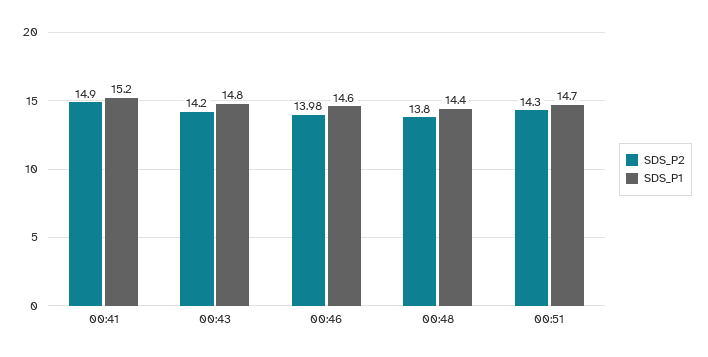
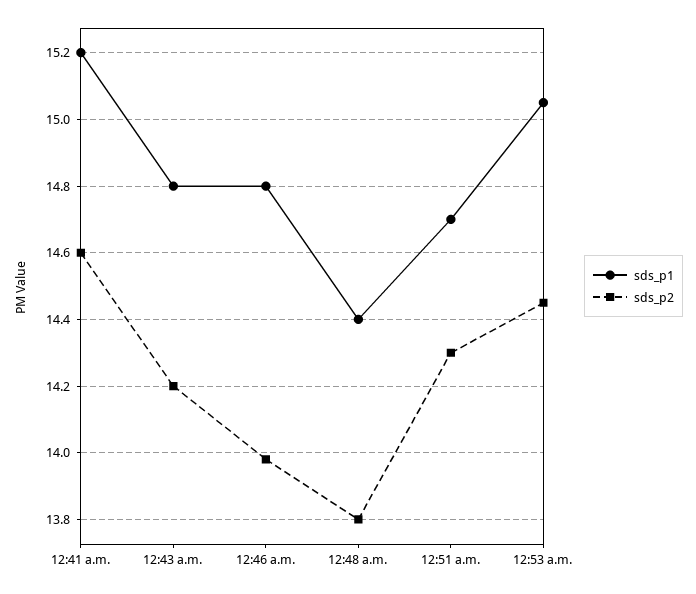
SDS_P2, 00:41: 14.9 -> 14.6
SDS_P1, 00:46: 14.6 -> 14.8
SDS_P1, 12:53 a.m.: none -> 15.05
SDS_P2, 12:53 a.m.: none -> 14.45

